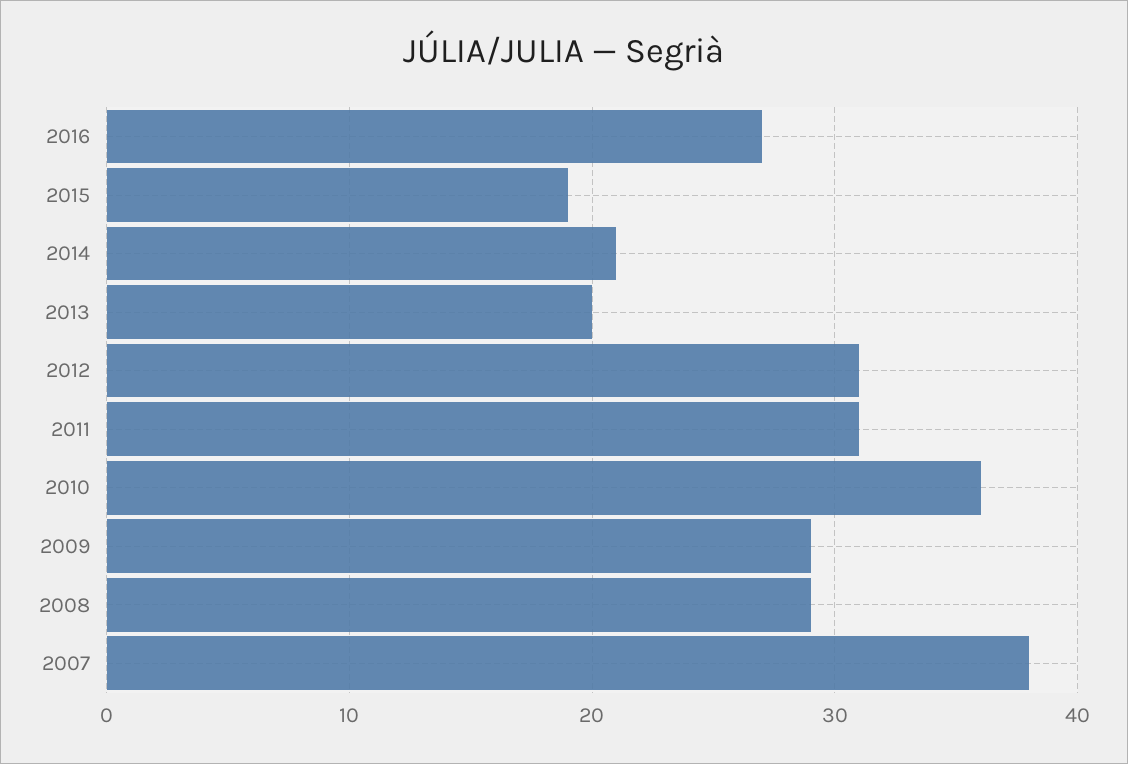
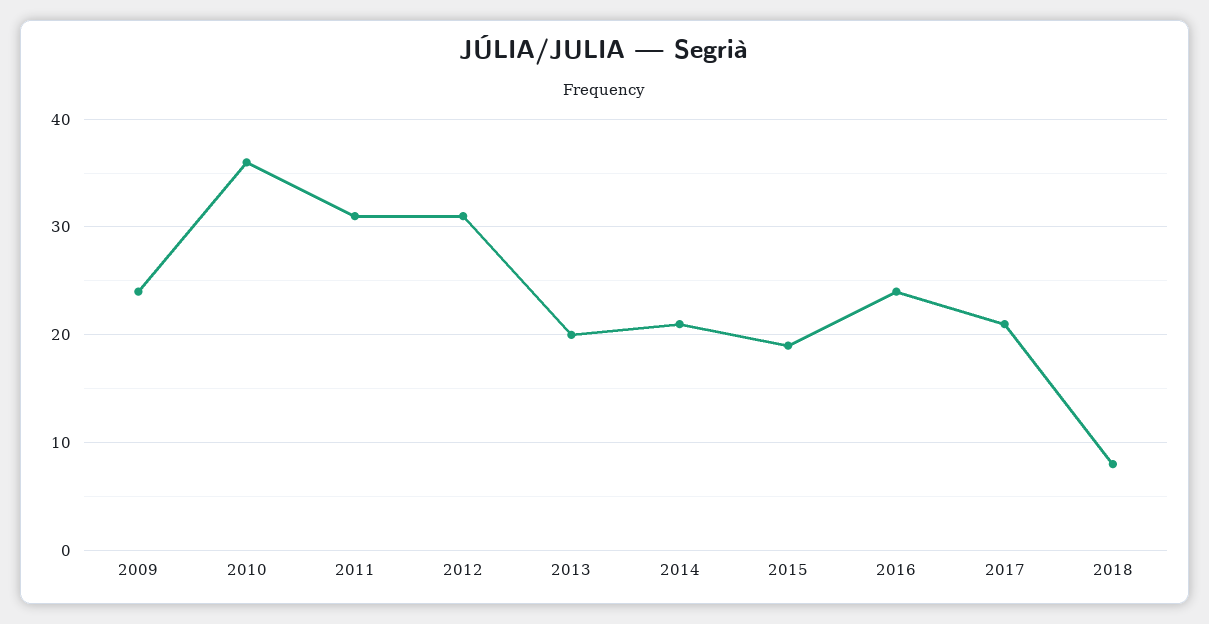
2016: 27 -> 24
2009: 29 -> 24
2008: 29 -> none
2007: 38 -> none
2017: none -> 21
2018: none -> 8

